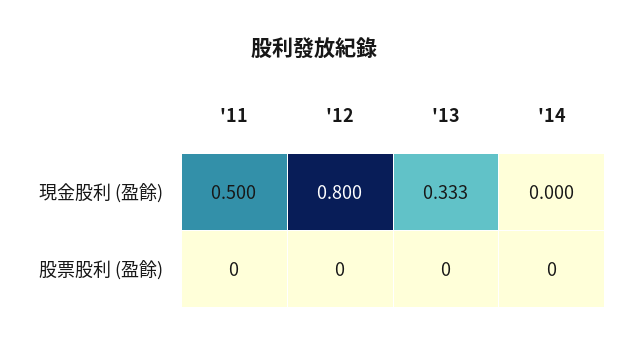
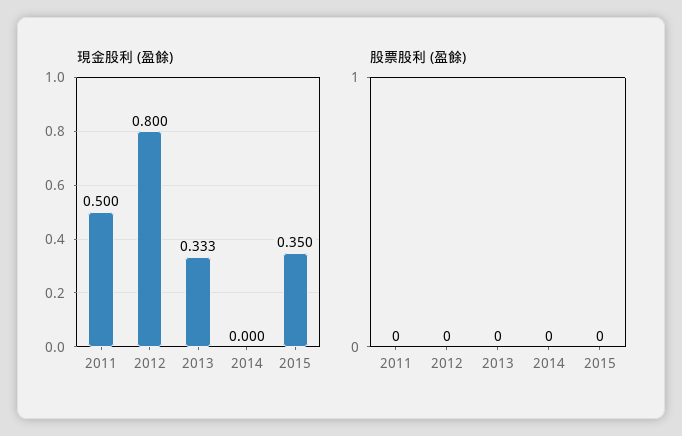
現金股利 (盈餘), 2015: none -> 0.35
股票股利 (盈餘), 2015: none -> 0

